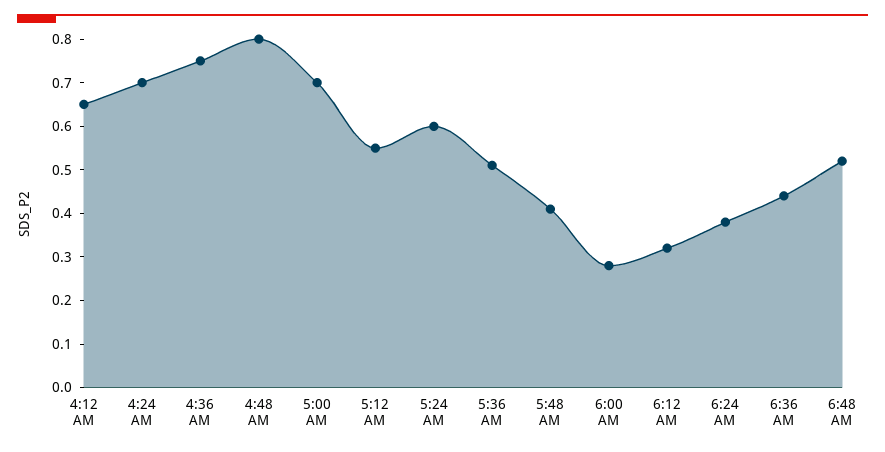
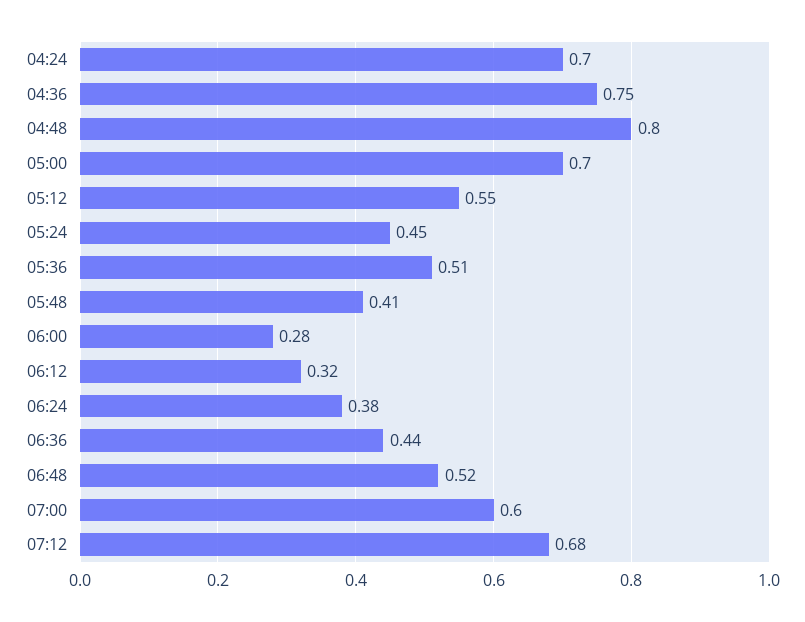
4:12 AM: 0.65 -> none
5:24 AM: 0.6 -> 0.45
07:00: none -> 0.6
07:12: none -> 0.68

